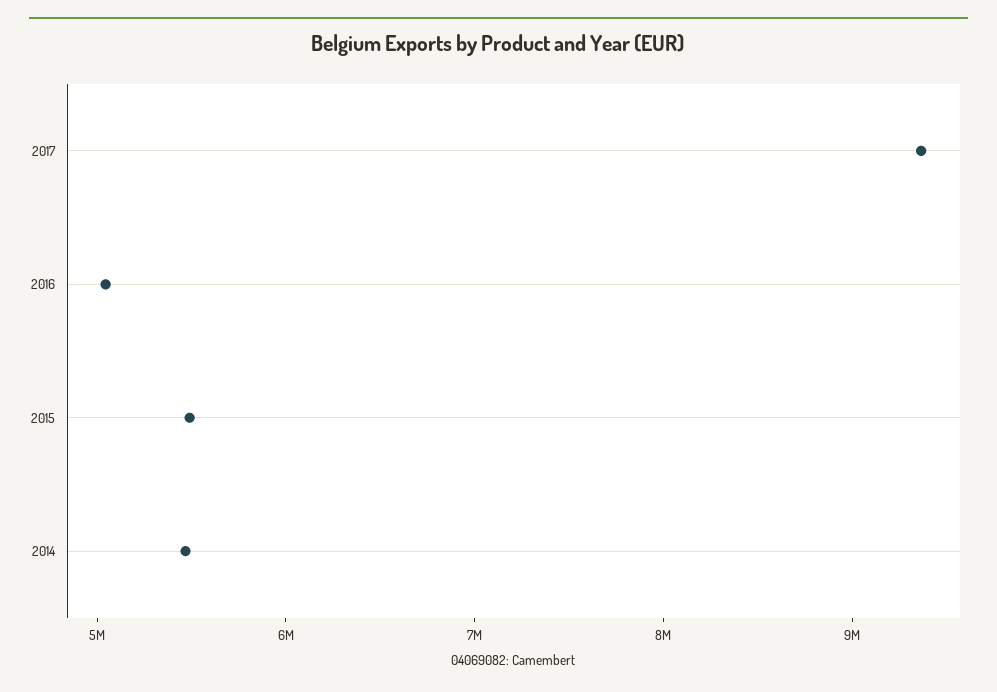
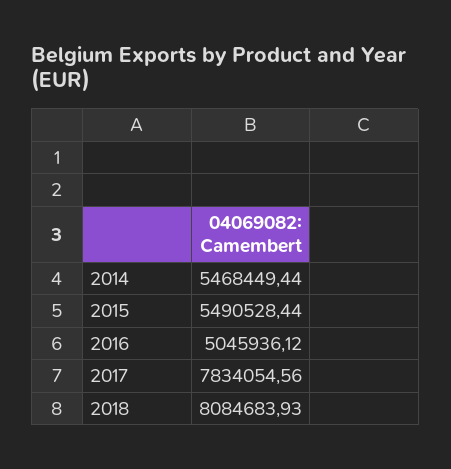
2017: 9400000 -> 7834054.56
2018: none -> 8084683.93

